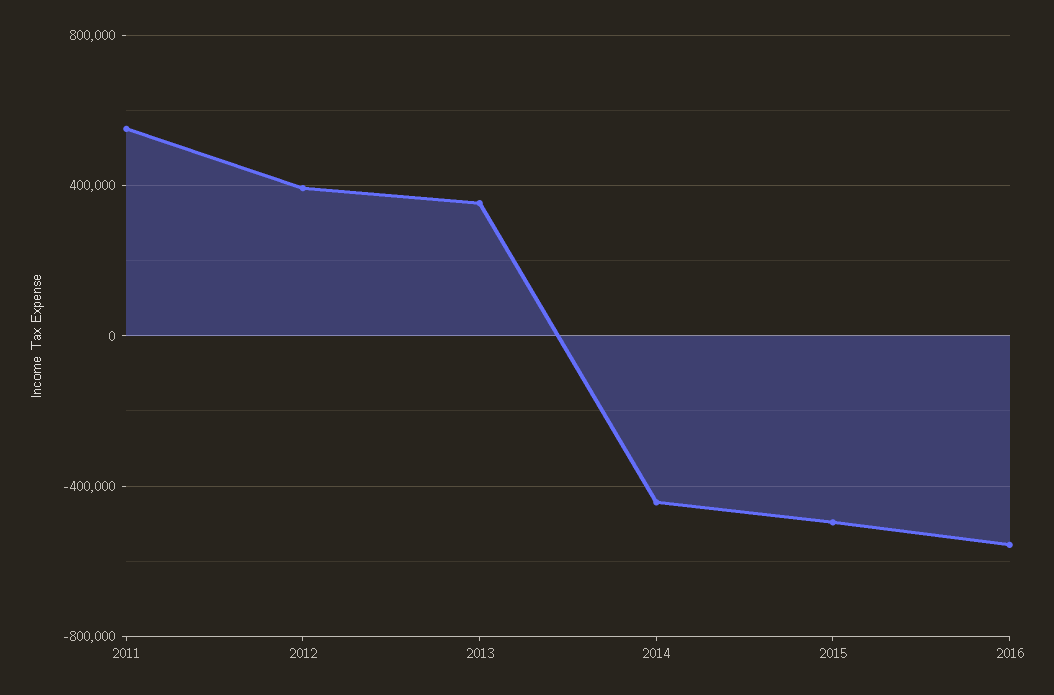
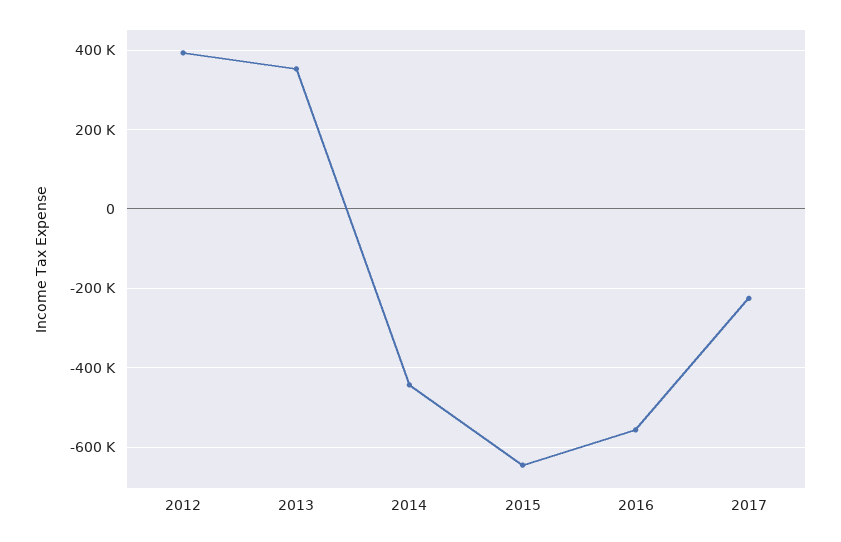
2011: 550000 -> none
2015: -500000 -> -640000
2017: none -> -220000

